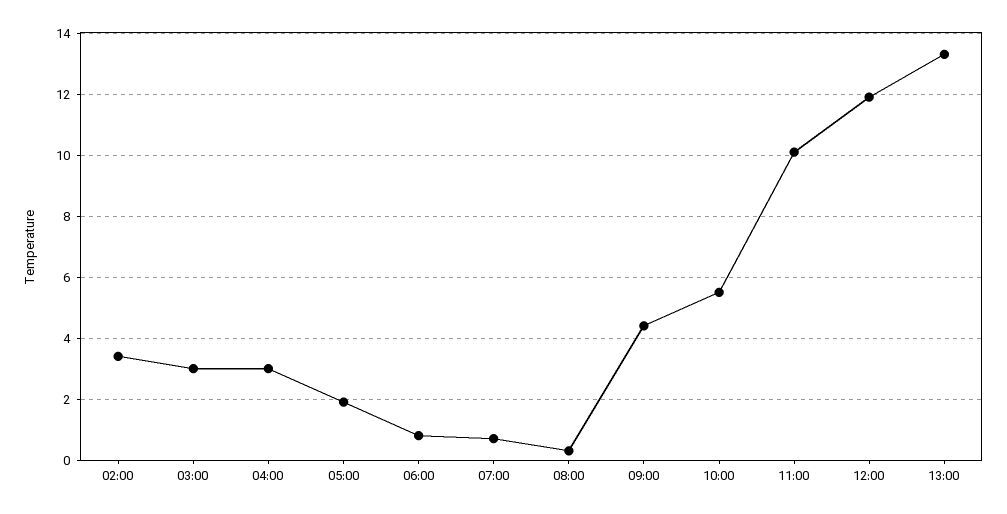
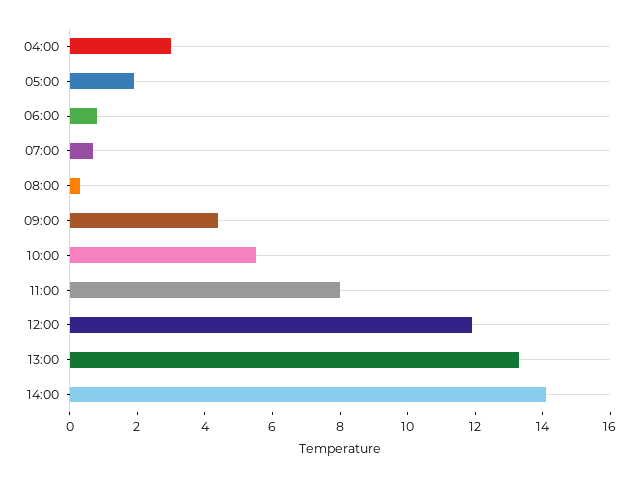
02:00: 3.5 -> none
03:00: 3 -> none
11:00: 10 -> 8
14:00: none -> 14

